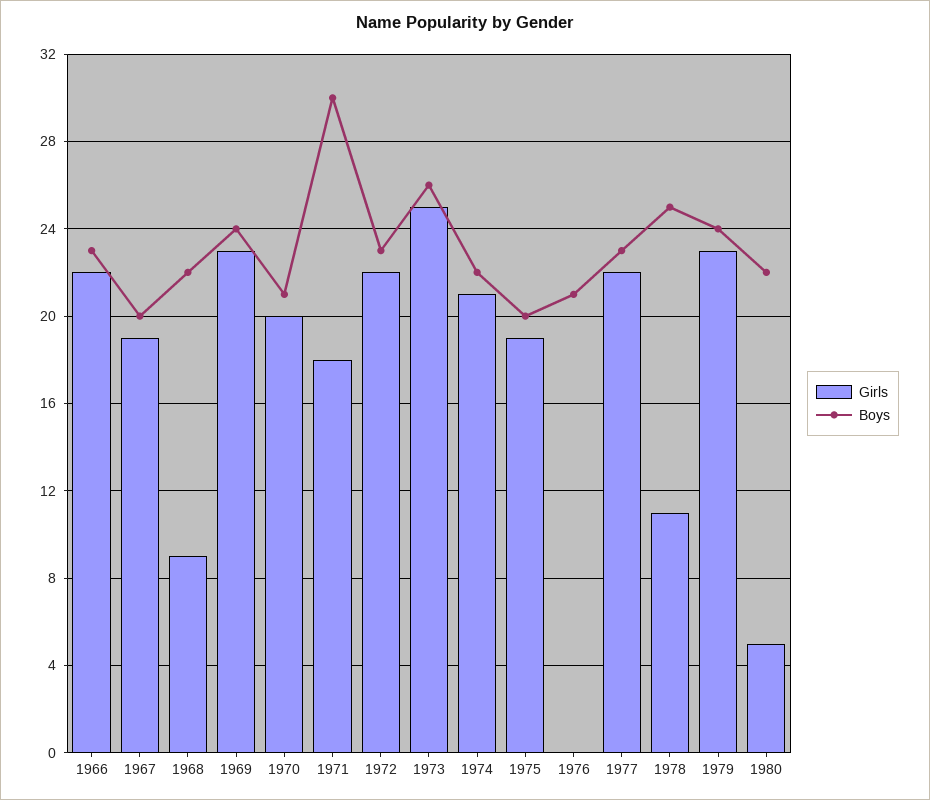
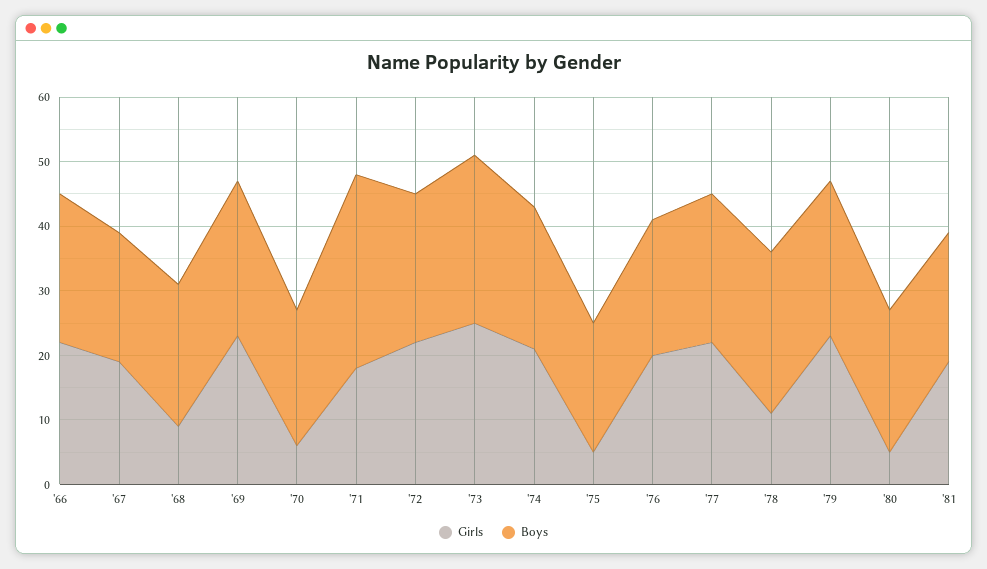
Girls, 1970: 20 -> 5
Girls, 1975: 19 -> 5
Girls, 1976: 0 -> 20
Girls, '81: none -> 20
Boys, '81: none -> 20

